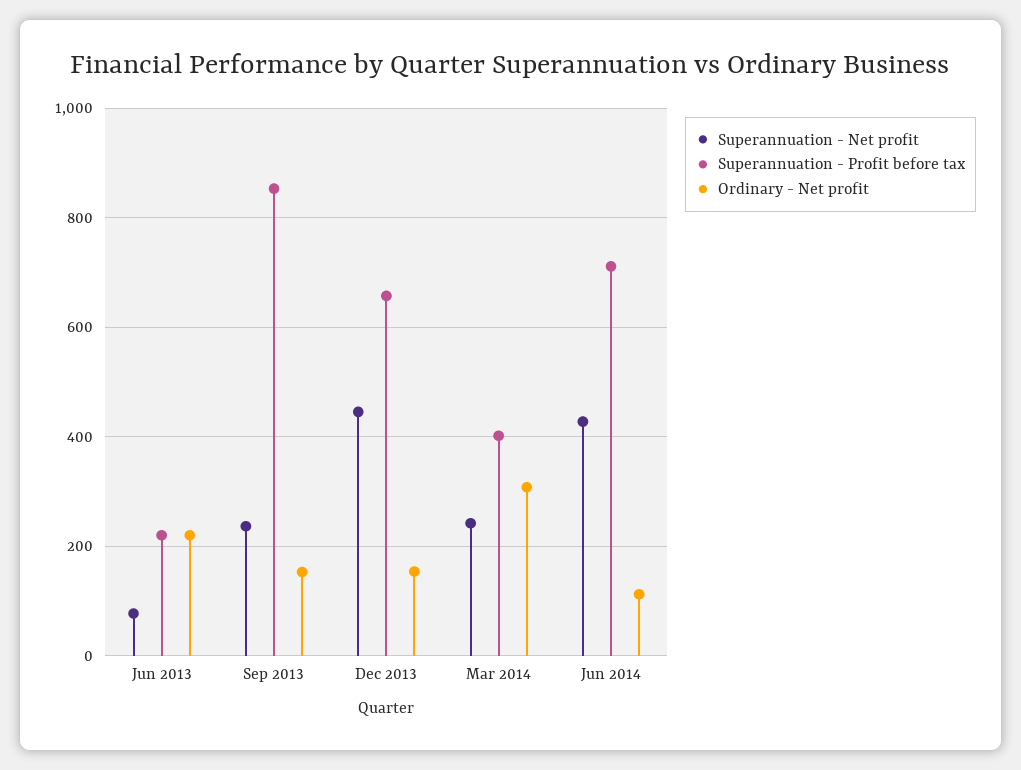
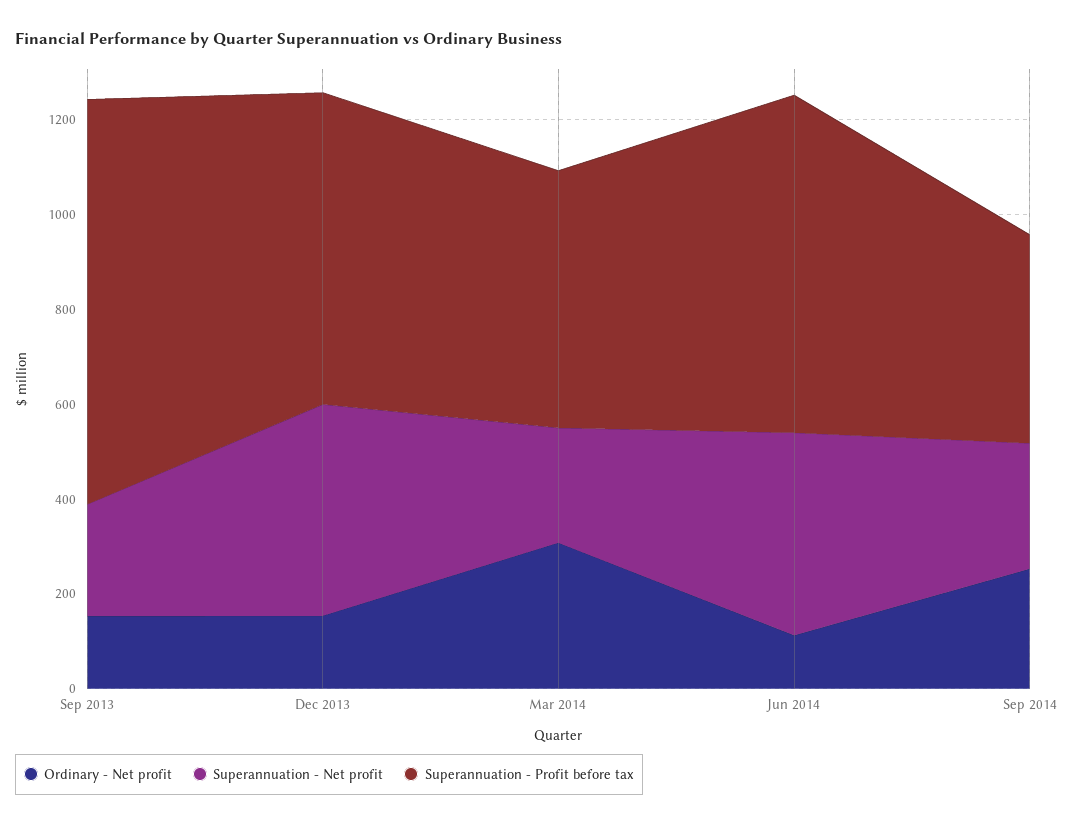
Superannuation - Net profit, Jun 2013: 80 -> none
Superannuation - Profit before tax, Jun 2013: 220 -> none
Ordinary - Net profit, Jun 2013: 220 -> none
Superannuation - Profit before tax, Mar 2014: 400 -> 550
Ordinary - Net profit, Sep 2014: none -> 250
Superannuation - Net profit, Sep 2014: none -> 250
Superannuation - Profit before tax, Sep 2014: none -> 450

